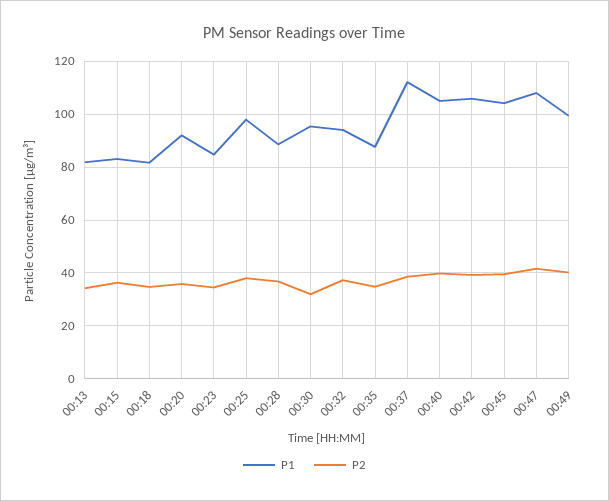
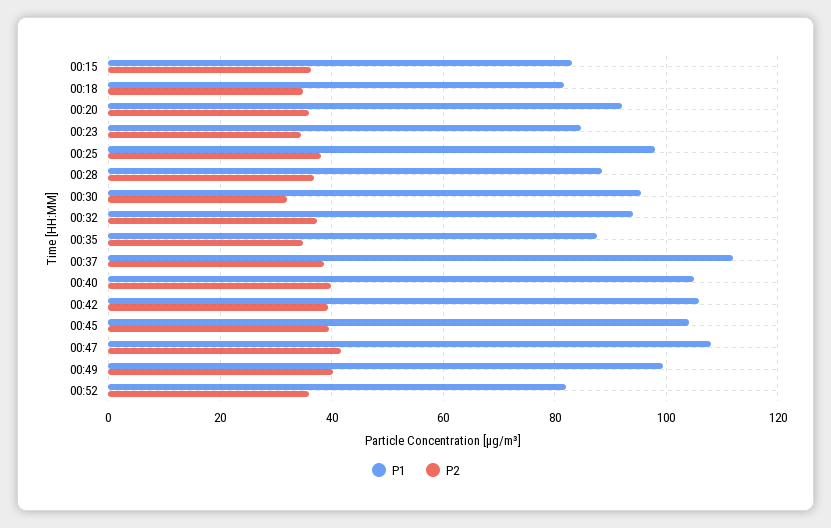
P1, 00:13: 82.5 -> none
P2, 00:13: 35 -> none
P1, 00:52: none -> 82
P2, 00:52: none -> 36

